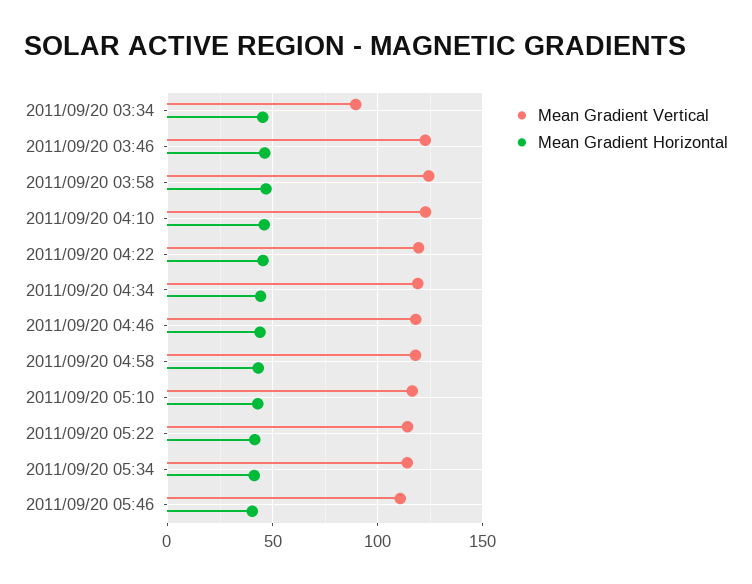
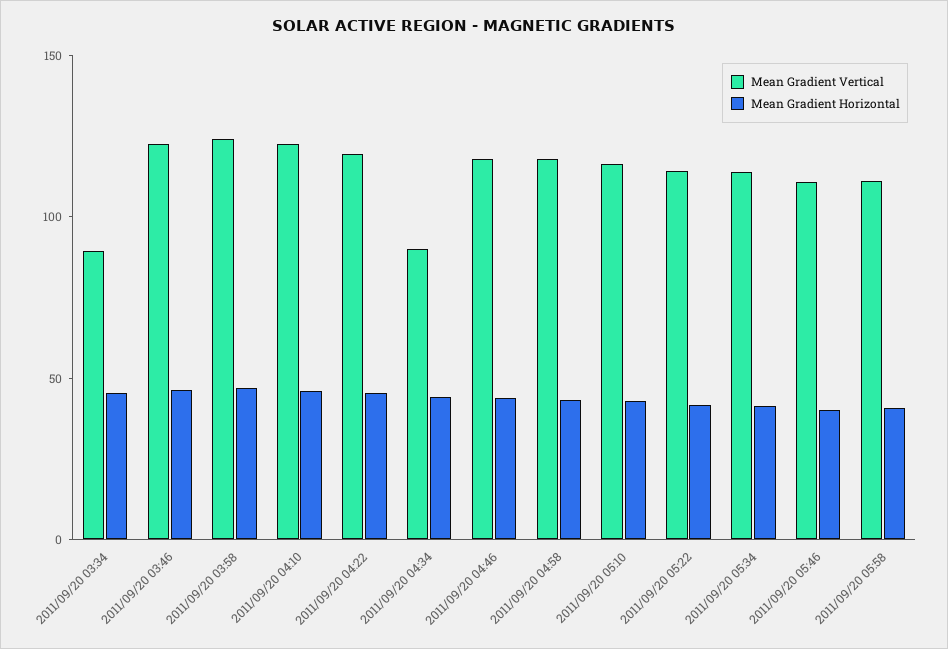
Mean Gradient Vertical, 2011/09/20 04:34: 120 -> 90
Mean Gradient Vertical, 2011/09/20 05:58: none -> 110
Mean Gradient Horizontal, 2011/09/20 05:58: none -> 40

